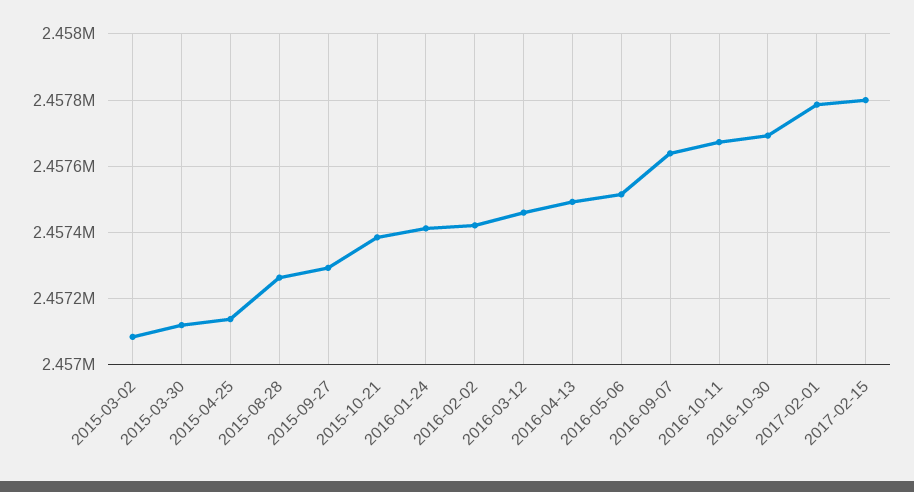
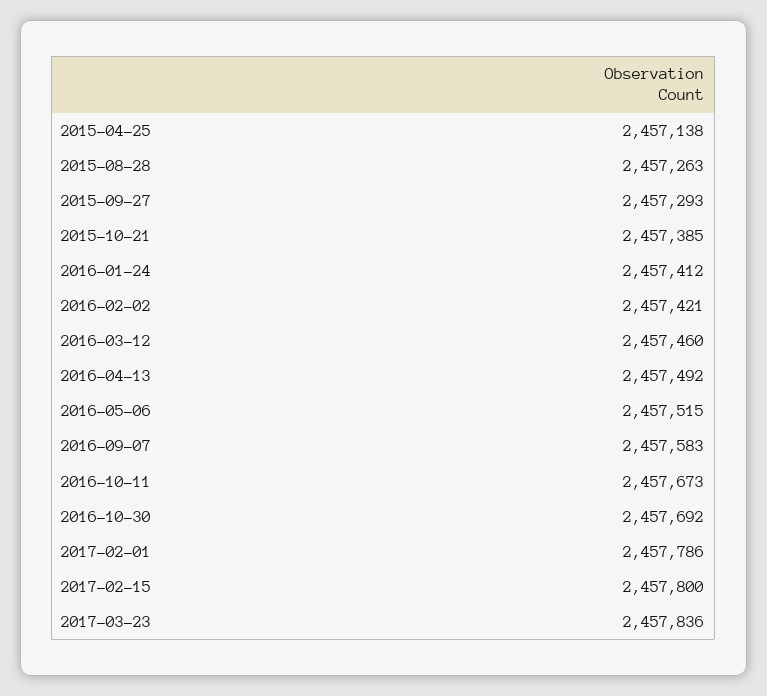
2015-03-02: 2457080 -> none
2015-03-30: 2457120 -> none
2016-09-07: 2457640 -> 2457583
2017-03-23: none -> 2457836

